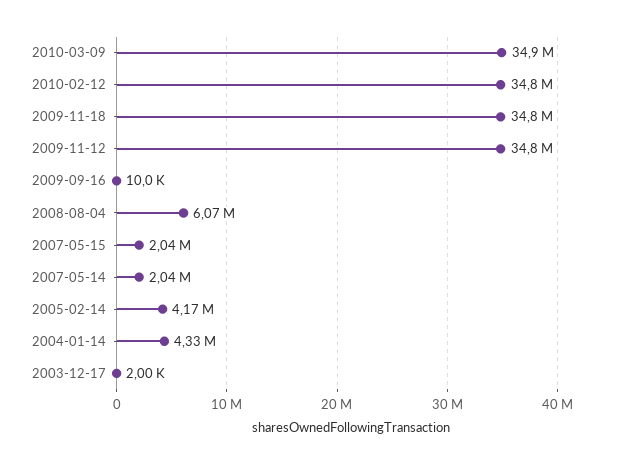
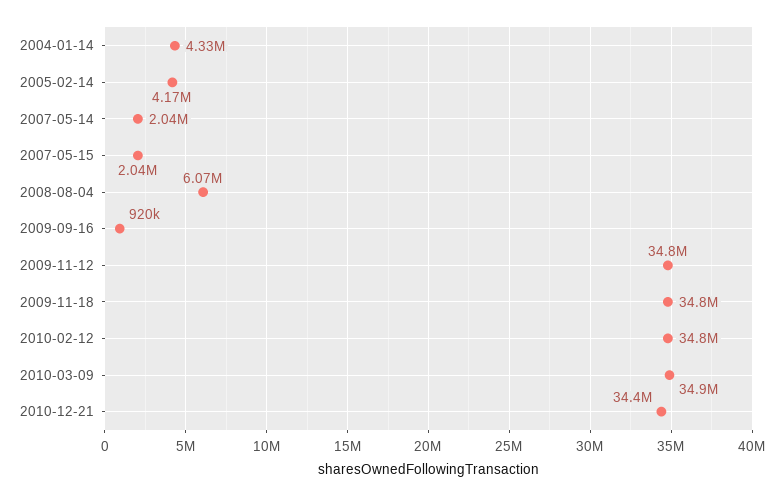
2009-09-16: 10000 -> 920000
2003-12-17: 2000 -> none
2010-12-21: none -> 34400000

